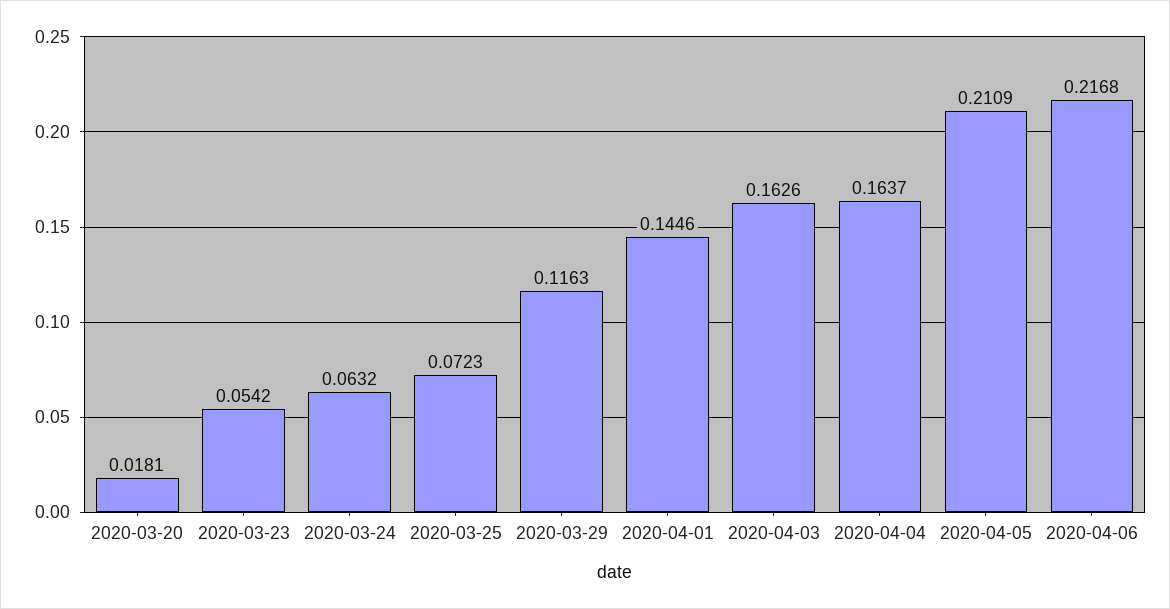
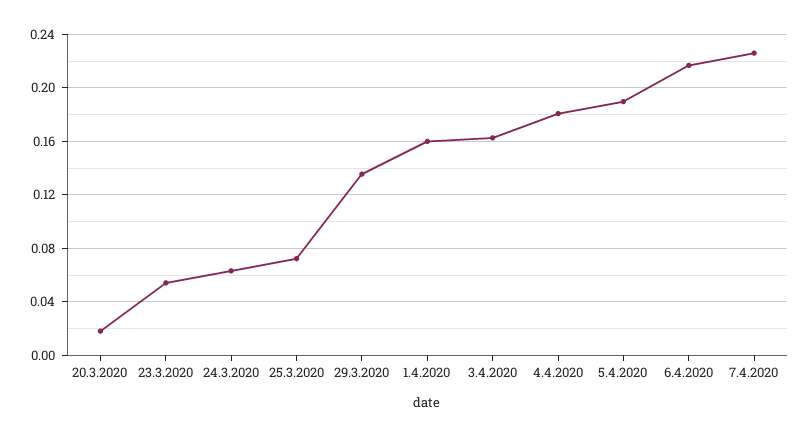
2020-03-29: 0.1163 -> 0.135
2020-04-01: 0.1446 -> 0.16
2020-04-04: 0.1637 -> 0.18
2020-04-05: 0.2109 -> 0.19
7.4.2020: none -> 0.225

